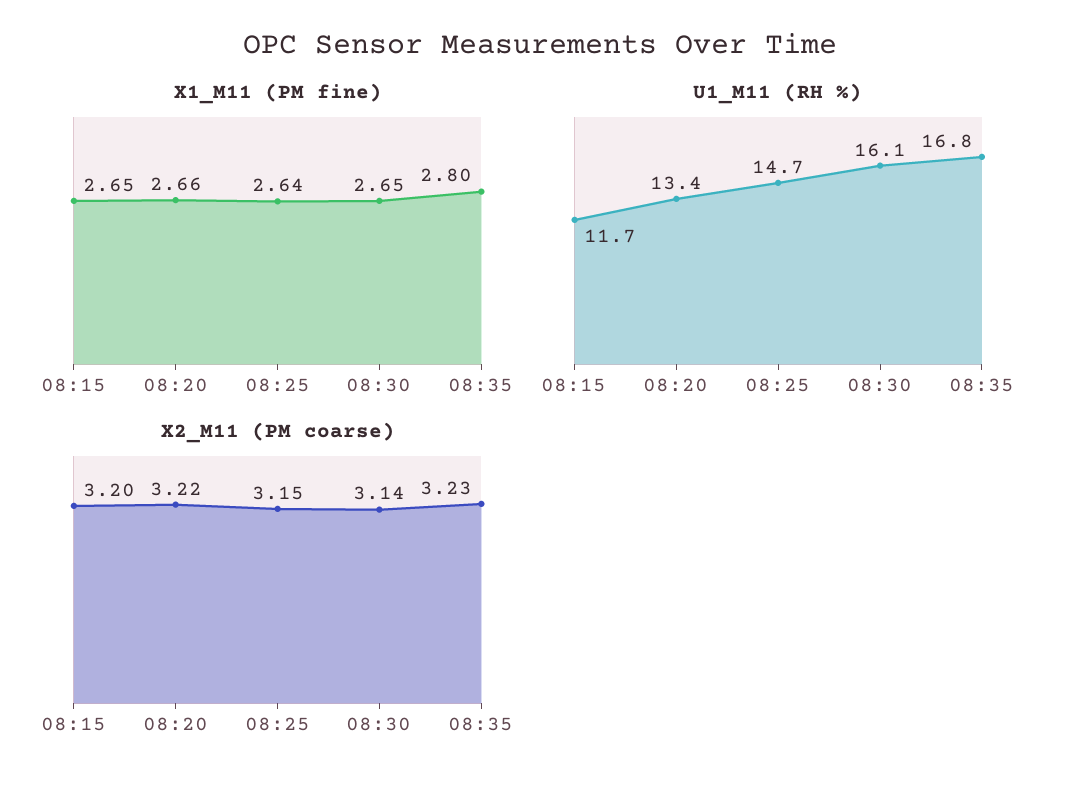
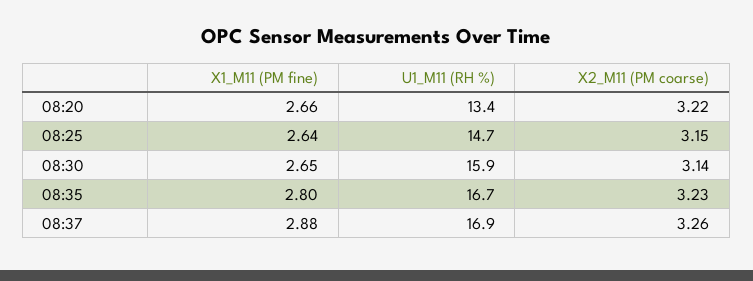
X1_M11 (PM fine), 08:15: 2.65 -> none
U1_M11 (RH %), 08:15: 11.7 -> none
U1_M11 (RH %), 08:30: 16.1 -> 15.9
U1_M11 (RH %), 08:35: 16.8 -> 16.7
X2_M11 (PM coarse), 08:15: 3.2 -> none
X1_M11 (PM fine), 08:37: none -> 2.88
U1_M11 (RH %), 08:37: none -> 16.9
X2_M11 (PM coarse), 08:37: none -> 3.26

